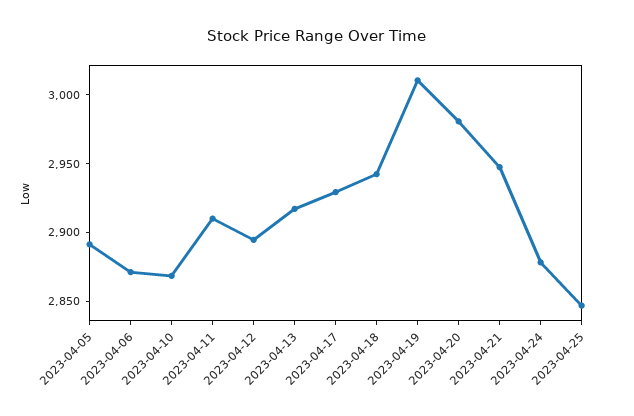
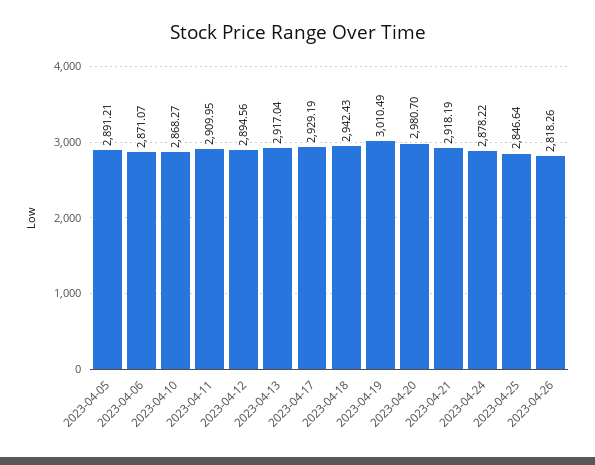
2023-04-21: 2950 -> 2918.19
2023-04-26: none -> 2818.26

